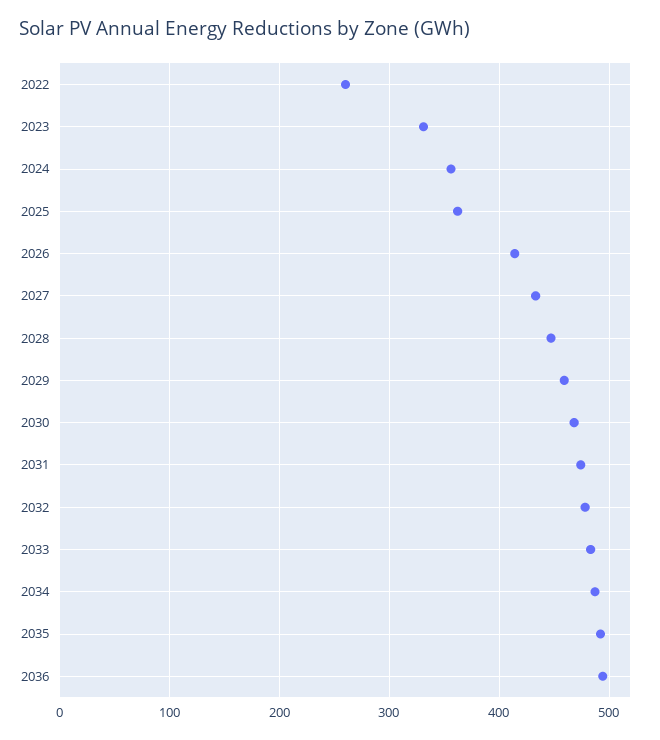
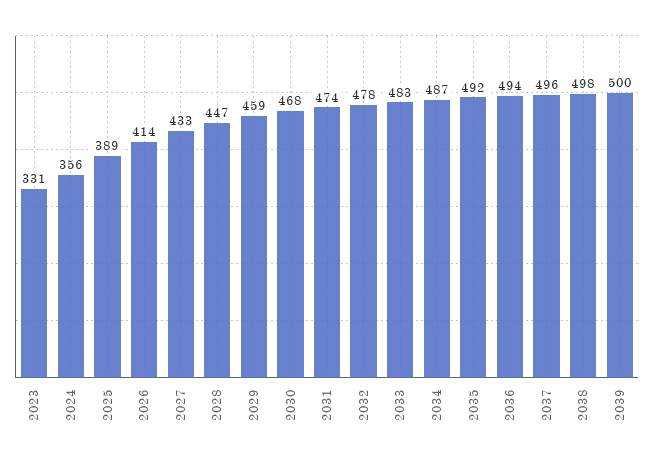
2022: 260 -> none
2025: 360 -> 389
2037: none -> 496
2038: none -> 498
2039: none -> 500

